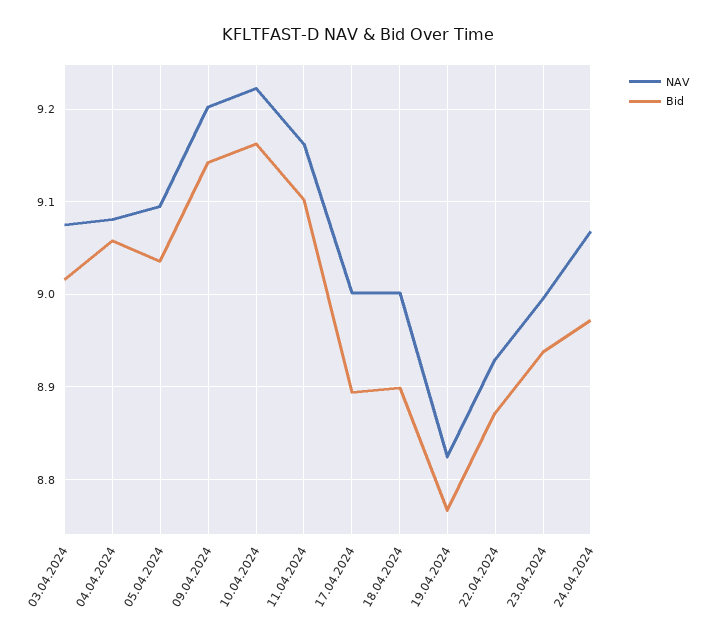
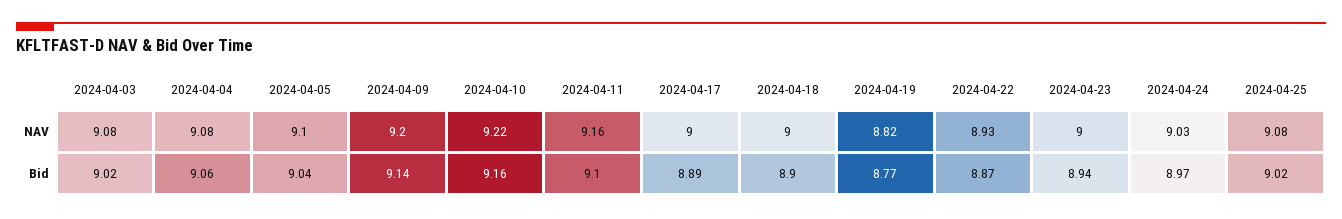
NAV, 24.04.2024: 9.07 -> 9.03
NAV, 2024-04-25: none -> 9.08
Bid, 2024-04-25: none -> 9.02

